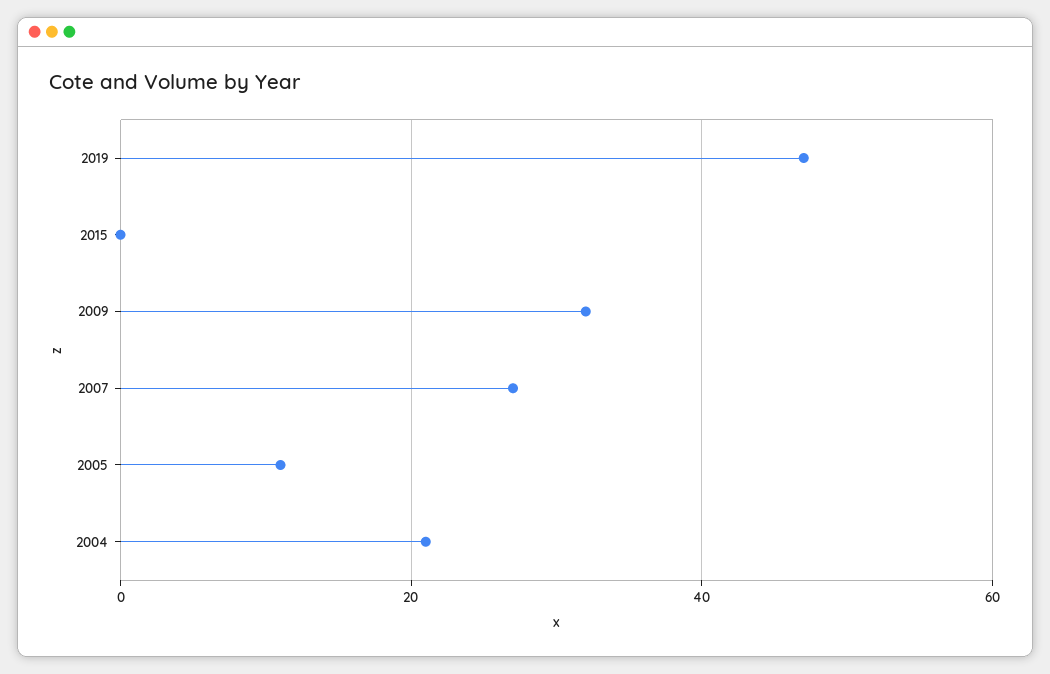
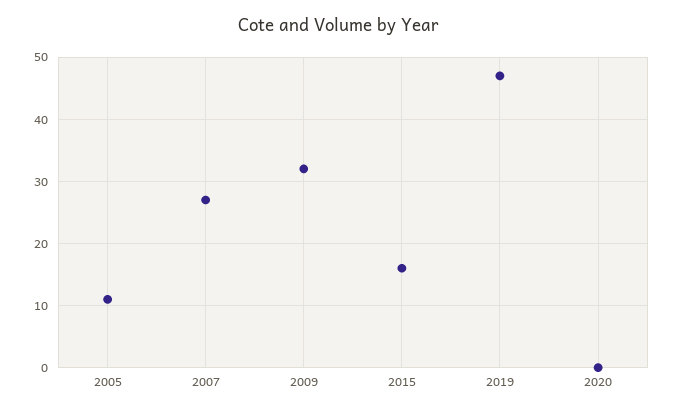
2015: 0 -> 16
2004: 20 -> none
2020: none -> 0

